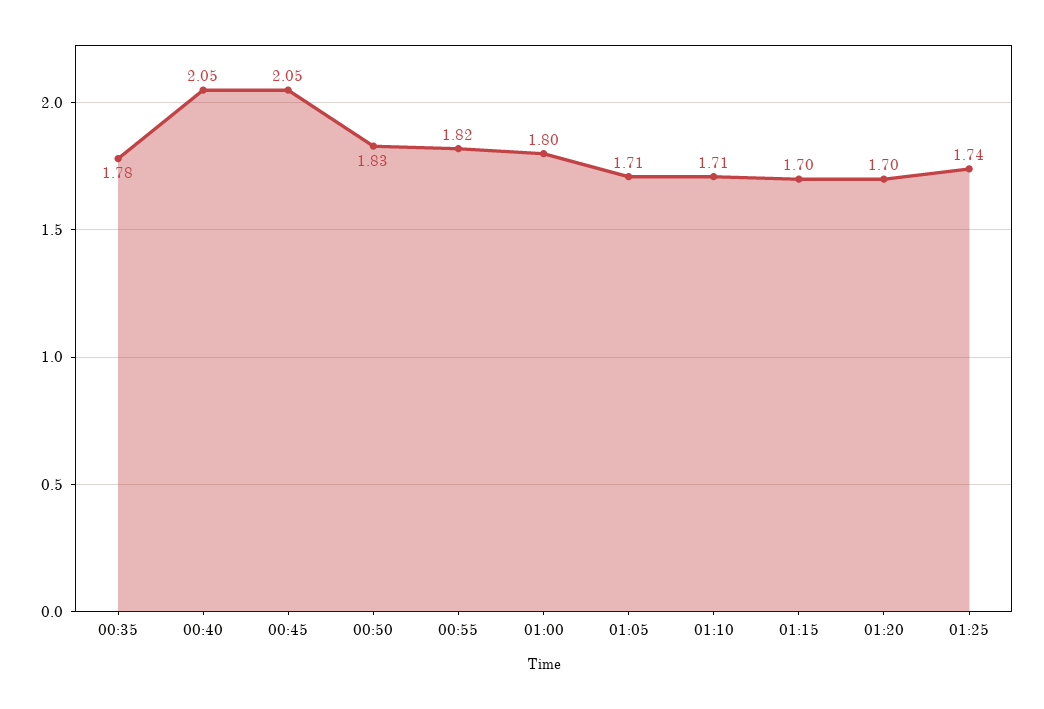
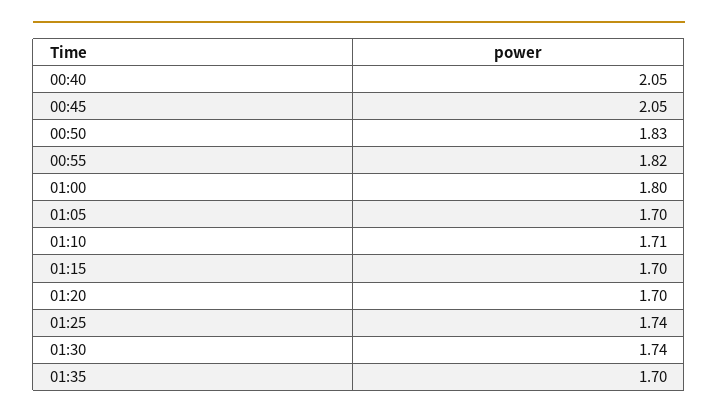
00:35: 1.78 -> none
01:05: 1.71 -> 1.7
01:30: none -> 1.74
01:35: none -> 1.7

